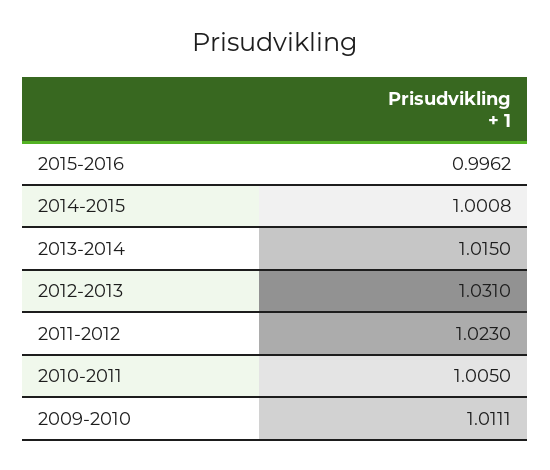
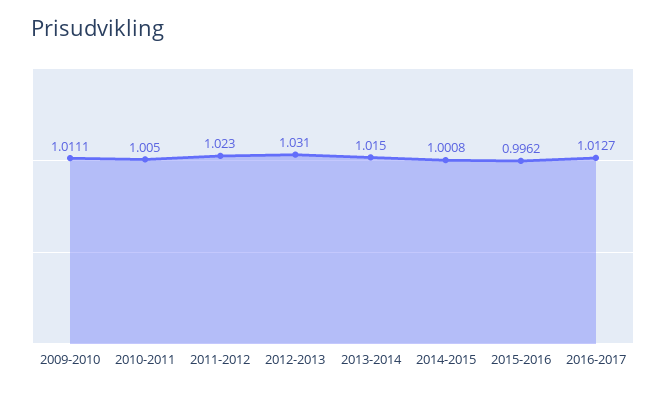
2016-2017: none -> 1.0127

